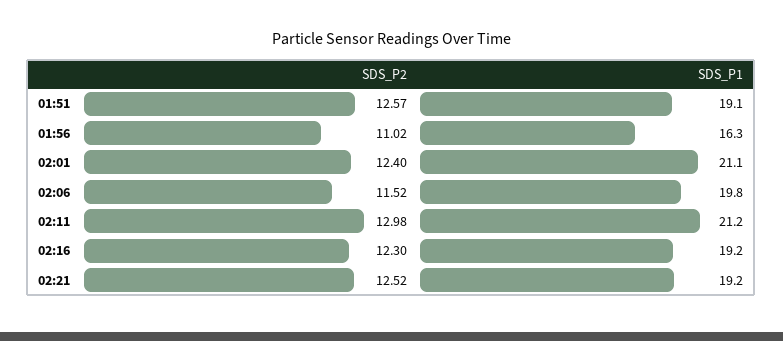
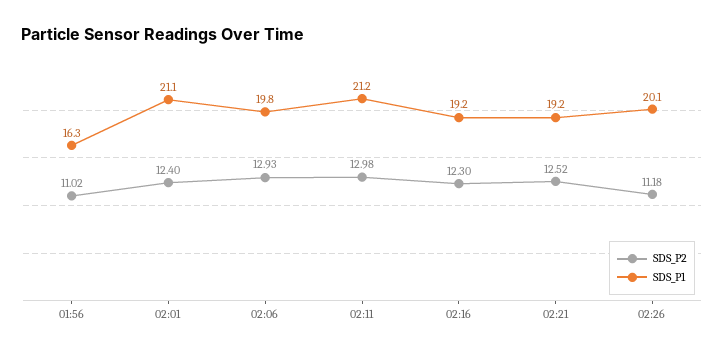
SDS_P2, 01:51: 12.57 -> none
SDS_P1, 01:51: 19.1 -> none
SDS_P2, 02:06: 11.52 -> 12.93
SDS_P2, 02:26: none -> 11.18
SDS_P1, 02:26: none -> 20.1

